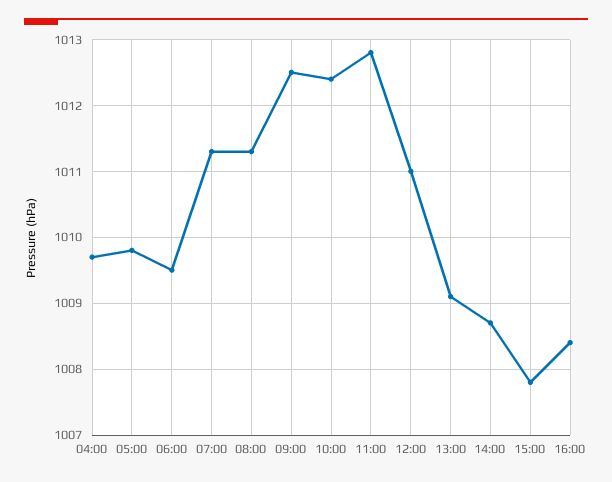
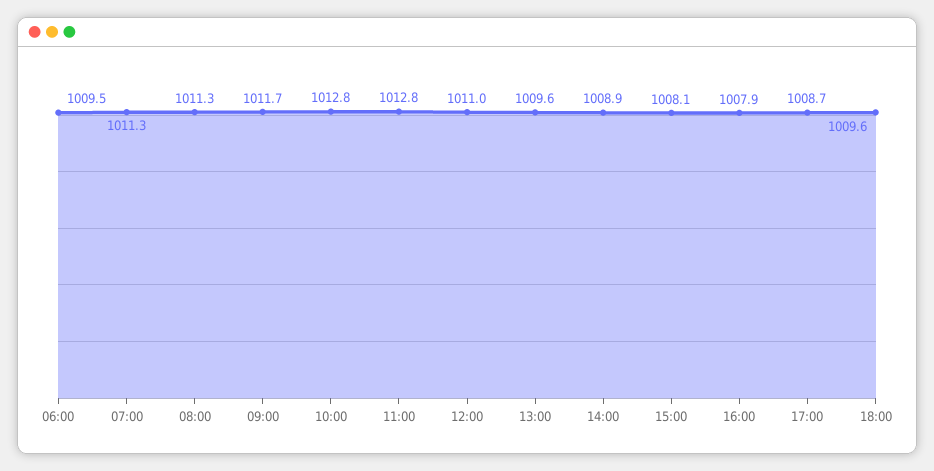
04:00: 1009.7 -> none
05:00: 1009.8 -> none
09:00: 1012.5 -> 1011.7
10:00: 1012.4 -> 1012.8
13:00: 1009.1 -> 1009.6
14:00: 1008.7 -> 1008.9
15:00: 1007.8 -> 1008.1
16:00: 1008.4 -> 1007.9
17:00: none -> 1008.7
18:00: none -> 1009.6

